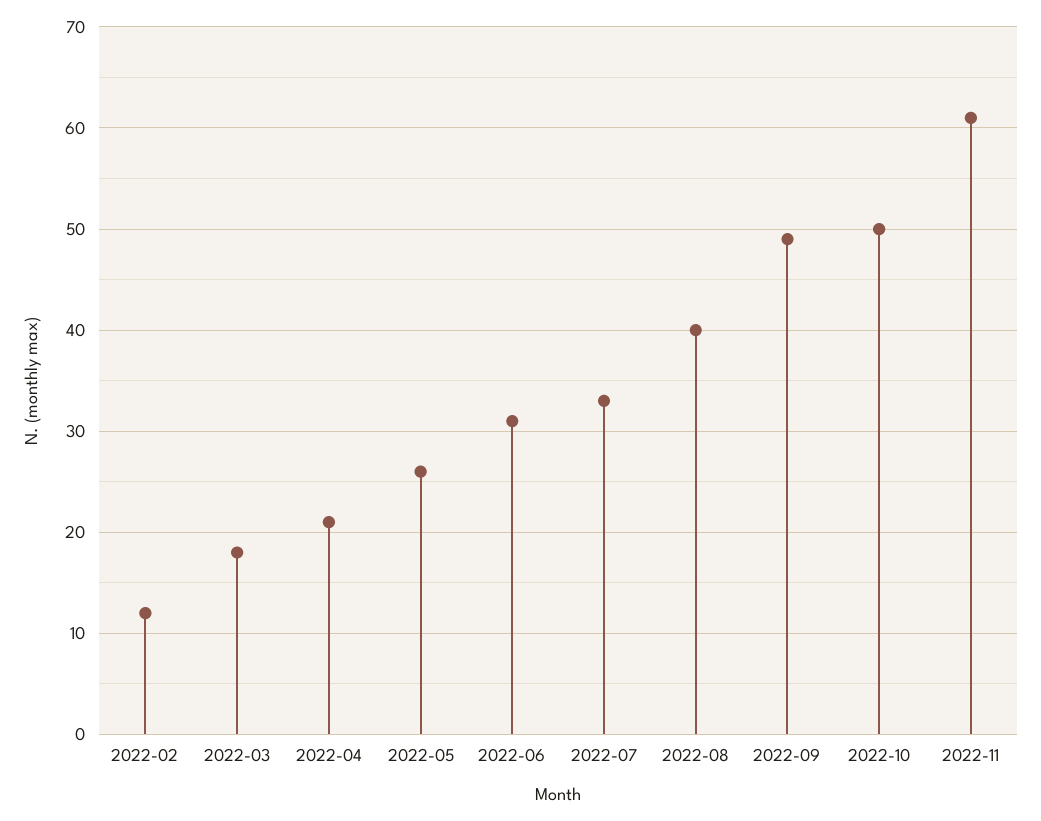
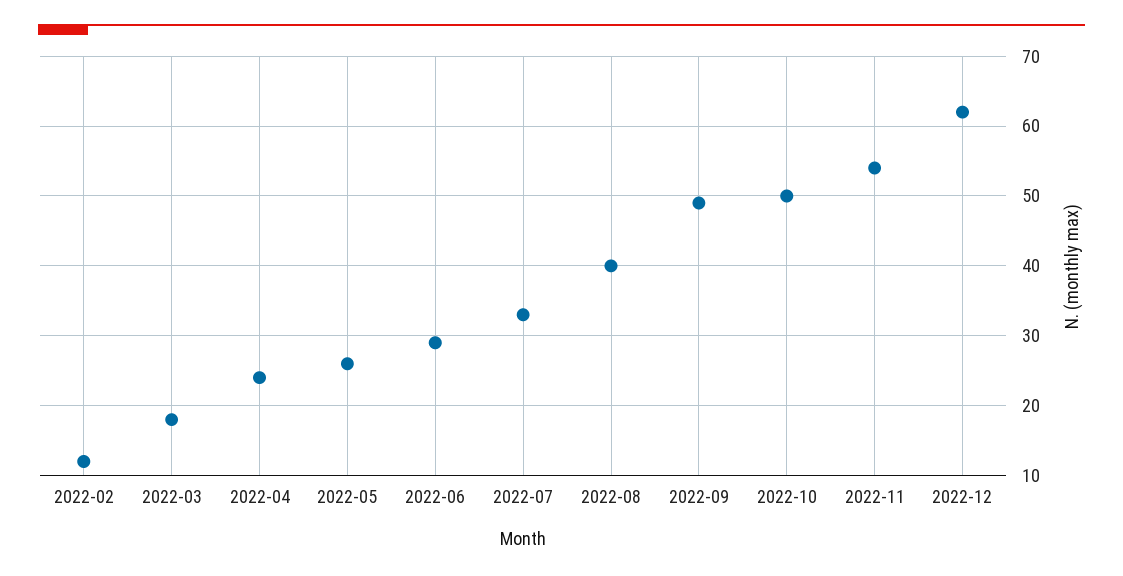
2022-04: 21 -> 24
2022-06: 31 -> 29
2022-11: 61 -> 54
2022-12: none -> 62

